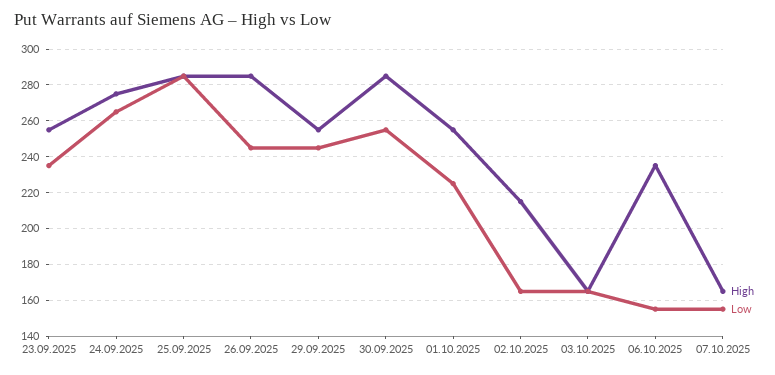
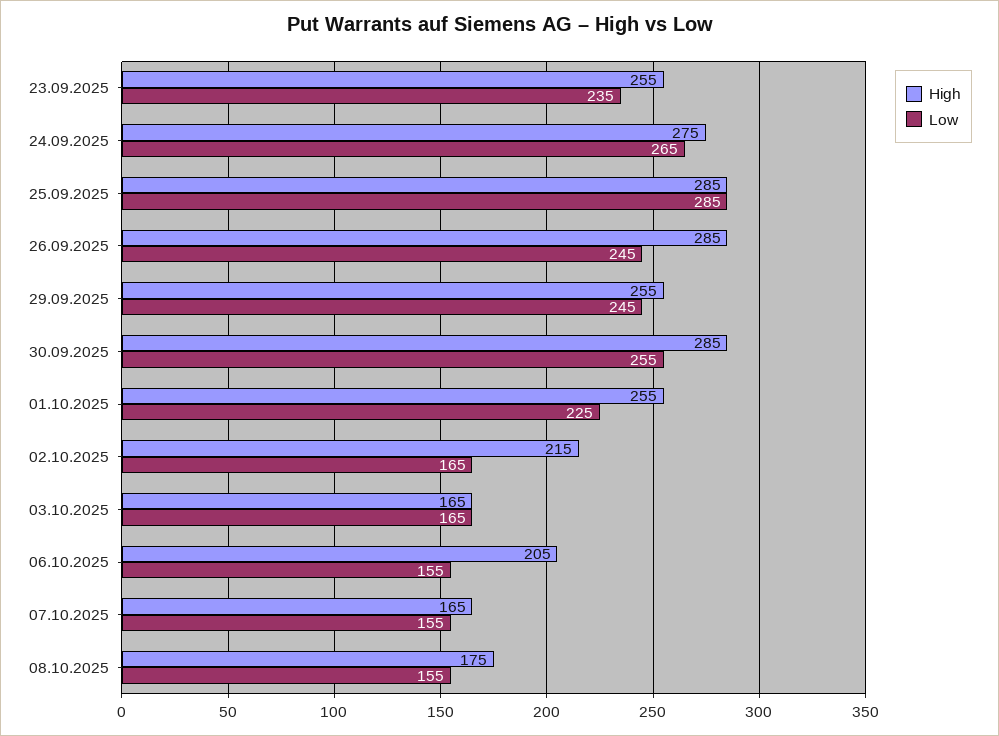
High, 06.10.2025: 235 -> 205
High, 08.10.2025: none -> 175
Low, 08.10.2025: none -> 155

